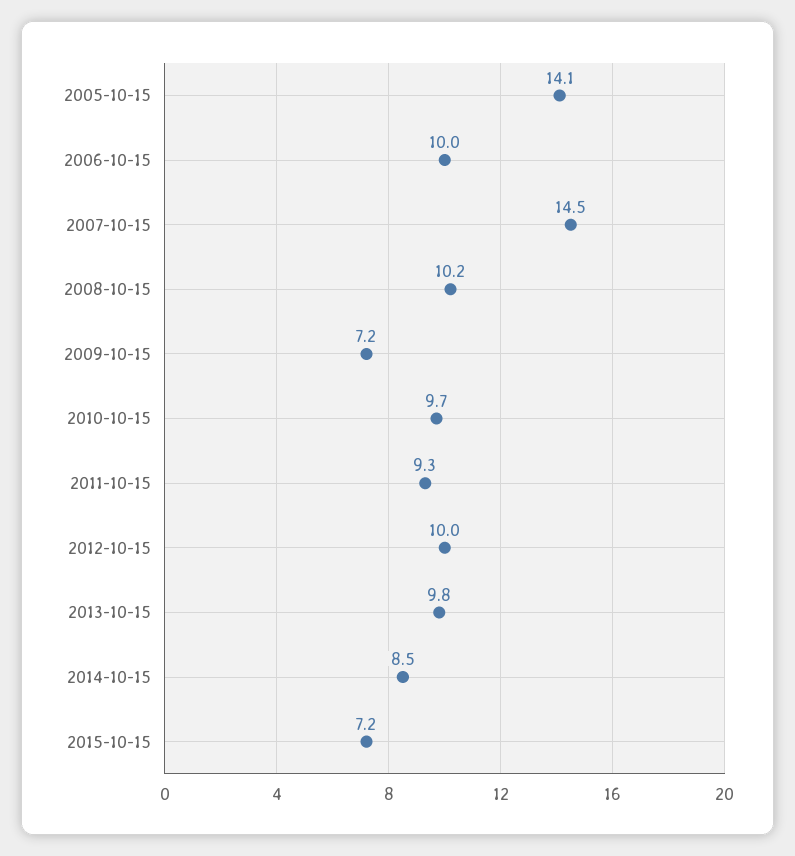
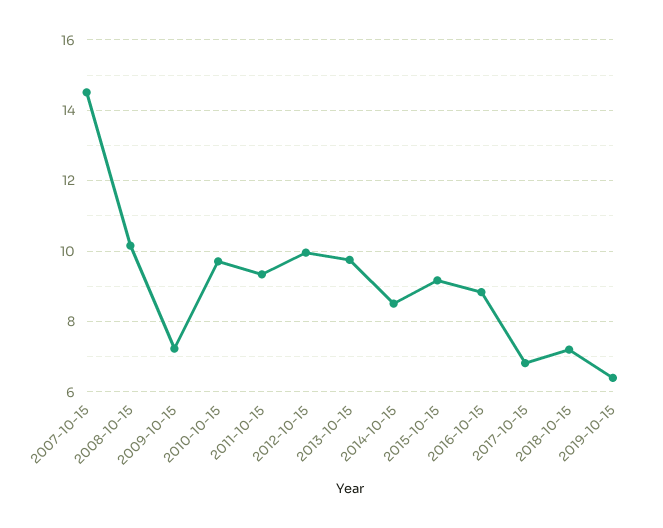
2005-10-15: 14.1 -> none
2006-10-15: 10 -> none
2015-10-15: 7.2 -> 9.2
2016-10-15: none -> 8.8
2017-10-15: none -> 6.8
2018-10-15: none -> 7.2
2019-10-15: none -> 6.4

